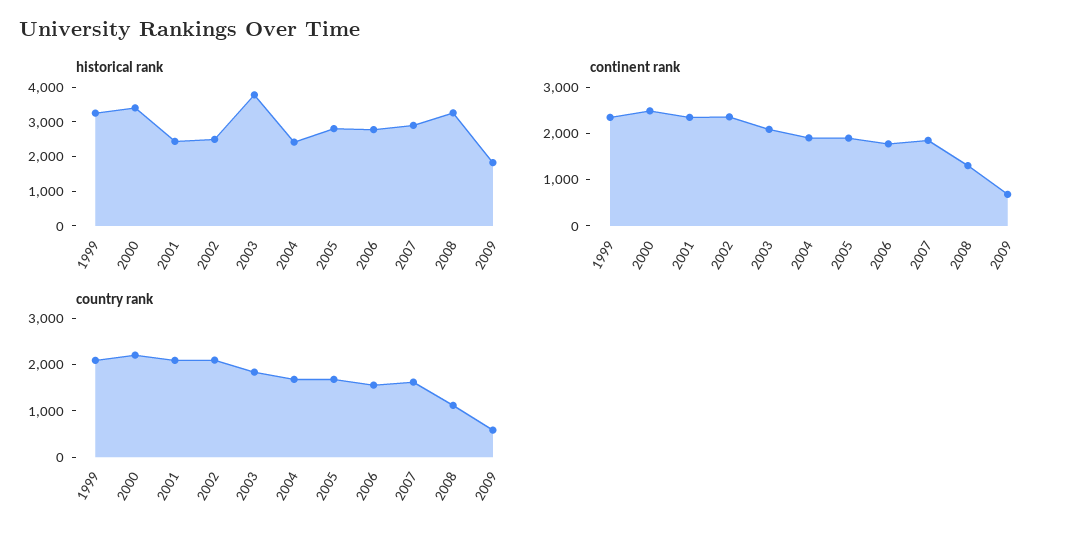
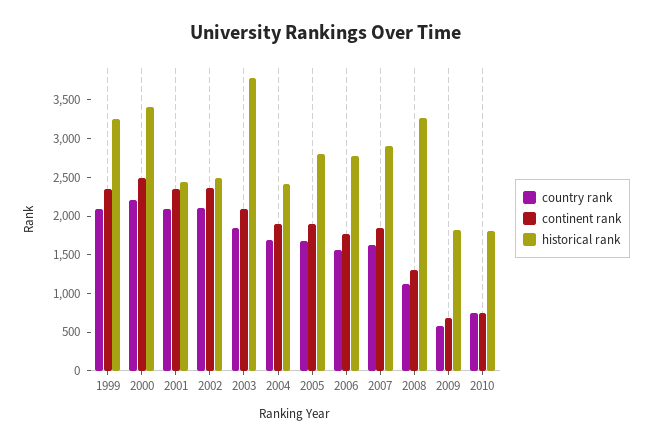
country rank, 2010: none -> 750
continent rank, 2010: none -> 750
historical rank, 2010: none -> 1750

